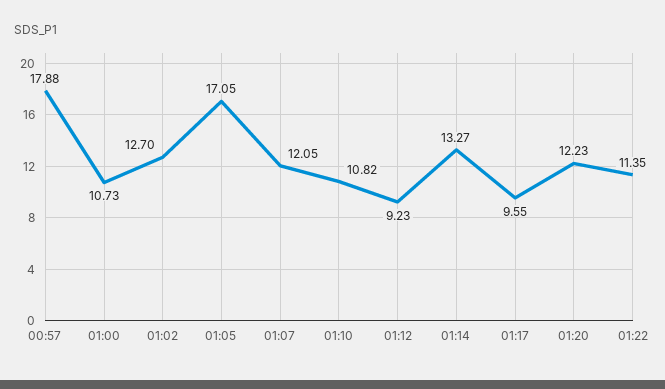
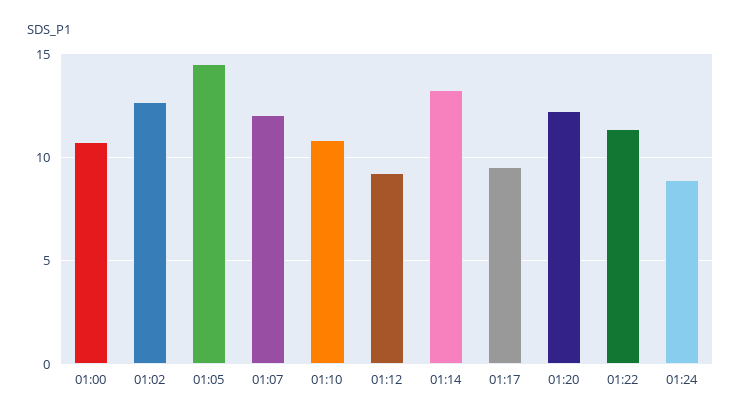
00:57: 17.88 -> none
01:05: 17.05 -> 14.5
01:24: none -> 9

